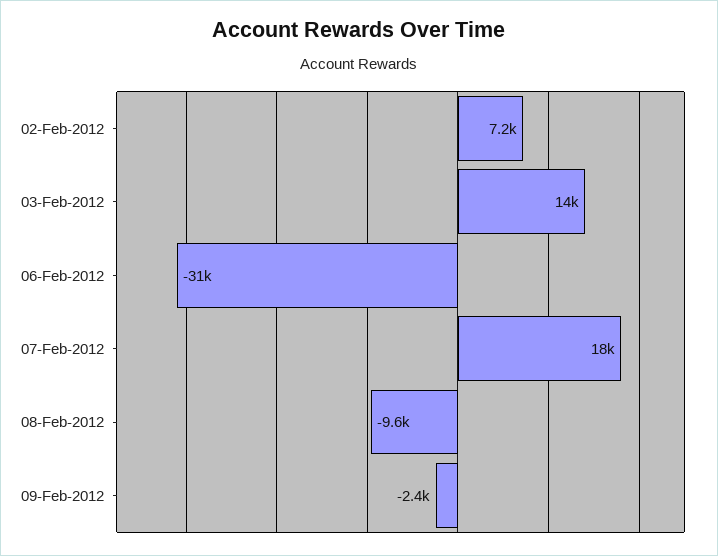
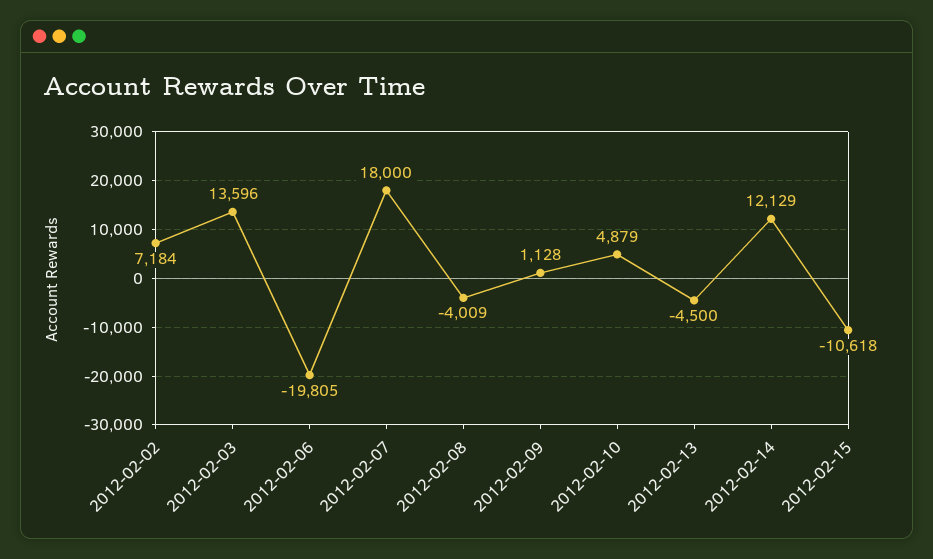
06-Feb-2012: -31000 -> -19805
08-Feb-2012: -9600 -> -4009
09-Feb-2012: -2400 -> 1128
2012-02-10: none -> 4879
2012-02-13: none -> -4500
2012-02-14: none -> 12129
2012-02-15: none -> -10618

